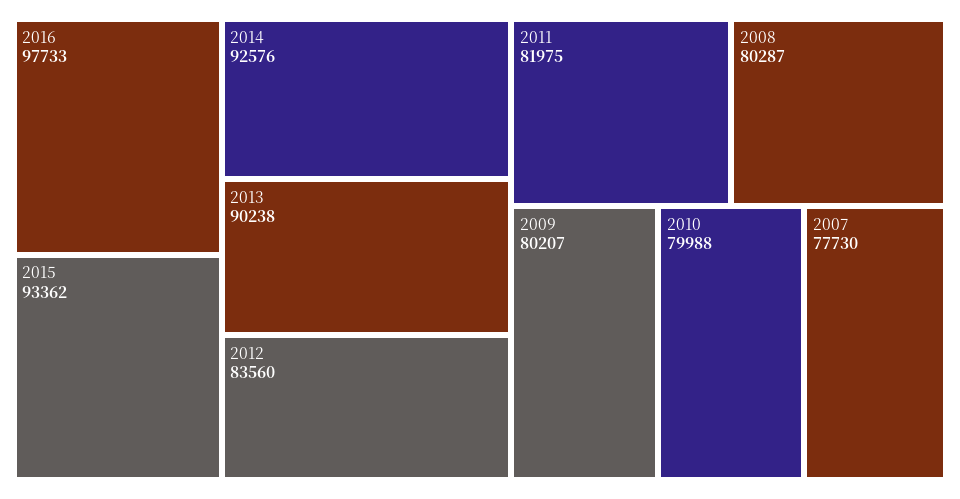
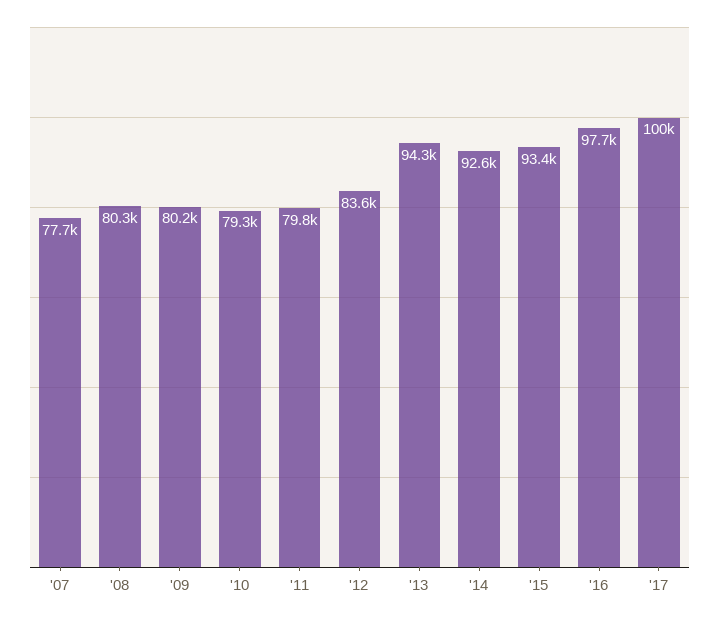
2013: 90238 -> 94300
2011: 81975 -> 79800
2010: 79988 -> 79300
'17: none -> 100000

